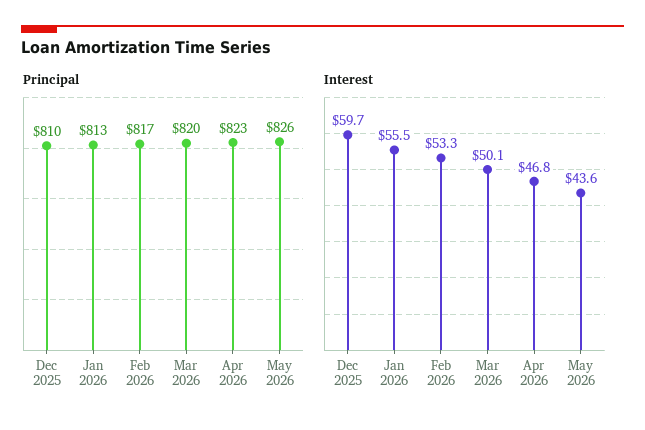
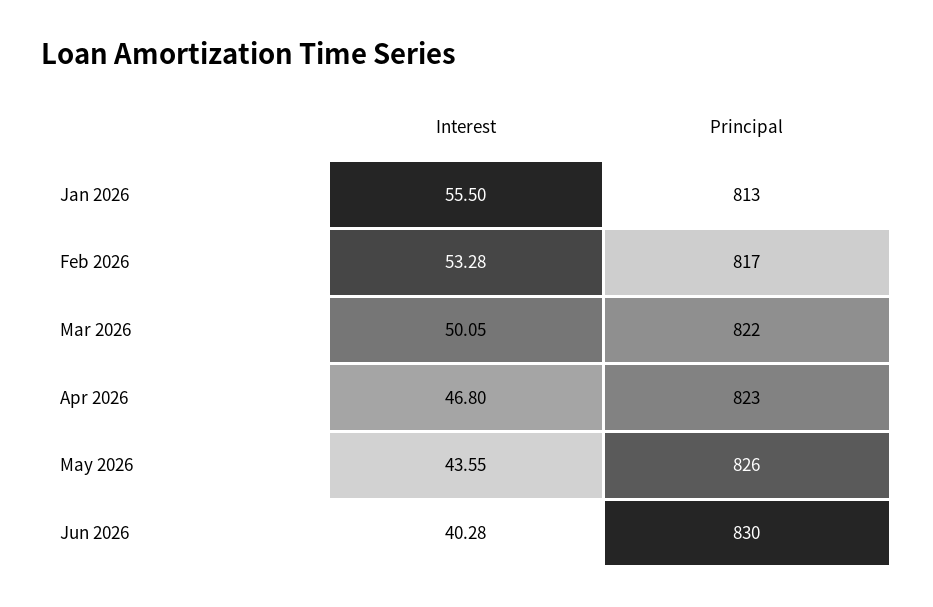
Principal, Dec 2025: 810 -> none
Principal, Mar 2026: 820 -> 822
Interest, Dec 2025: 59.7 -> none
Interest, Jun 2026: none -> 40.28
Principal, Jun 2026: none -> 830

